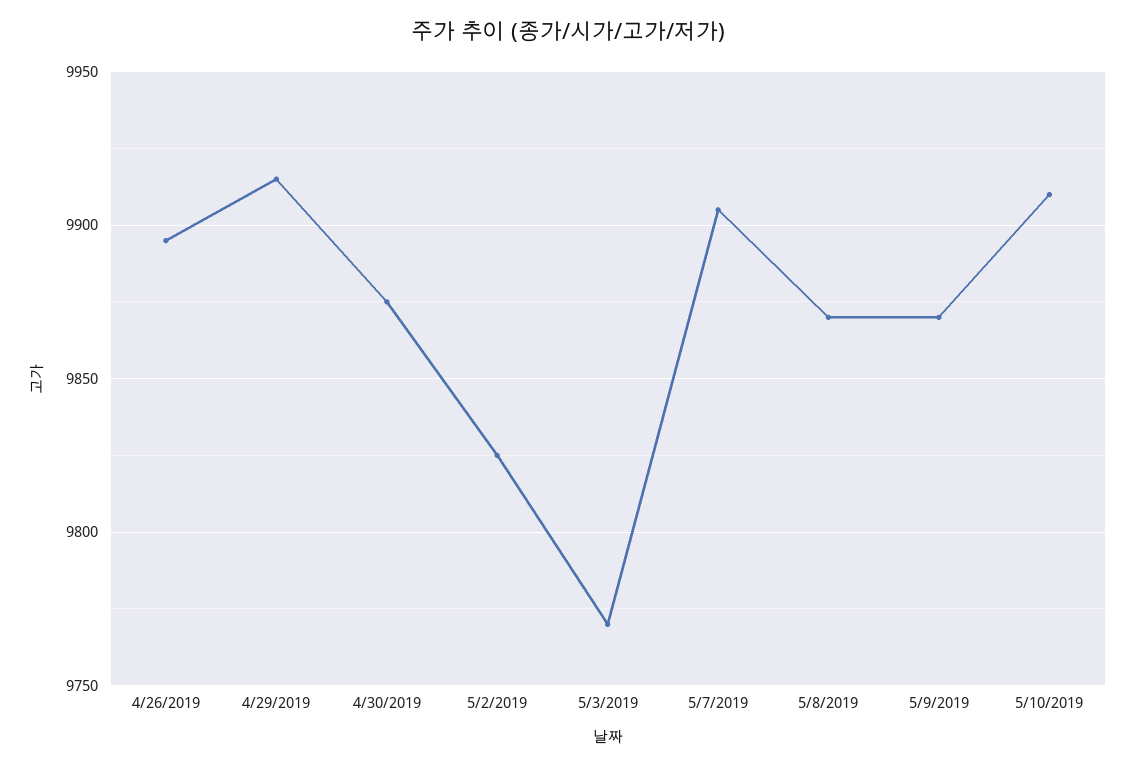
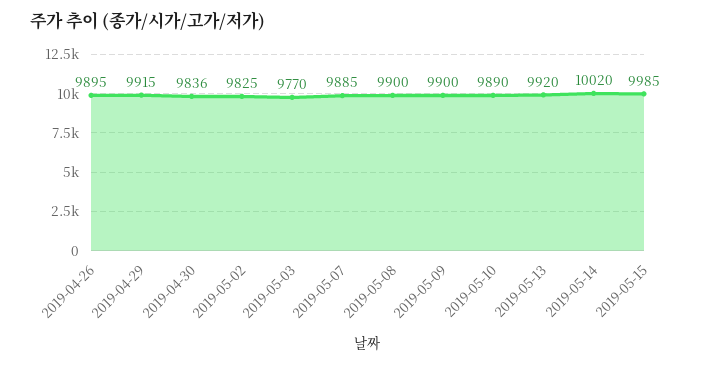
4/30/2019: 9875 -> 9836
5/7/2019: 9905 -> 9885
5/8/2019: 9870 -> 9900
5/9/2019: 9870 -> 9900
5/10/2019: 9910 -> 9890
2019-05-13: none -> 9920
2019-05-14: none -> 10020
2019-05-15: none -> 9985

